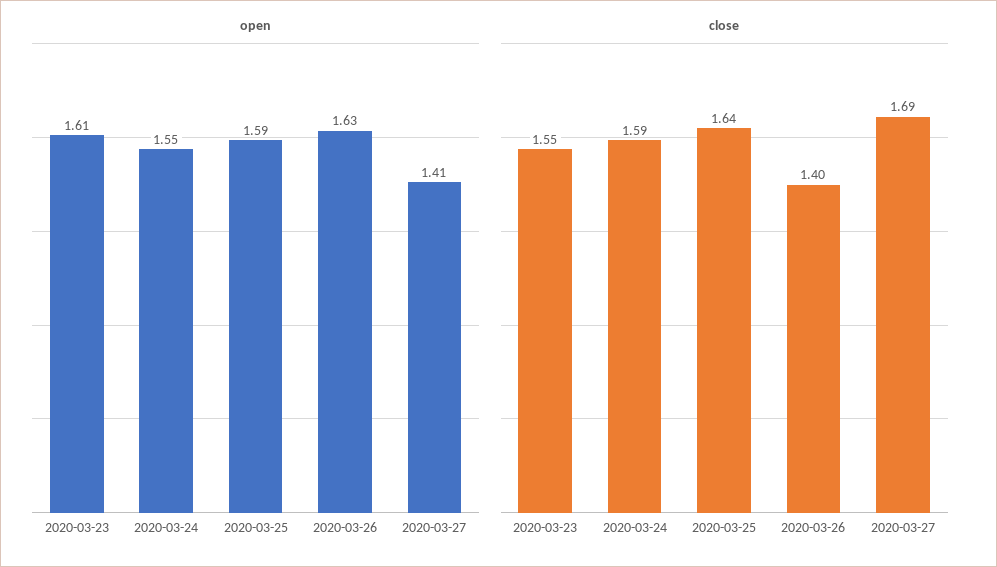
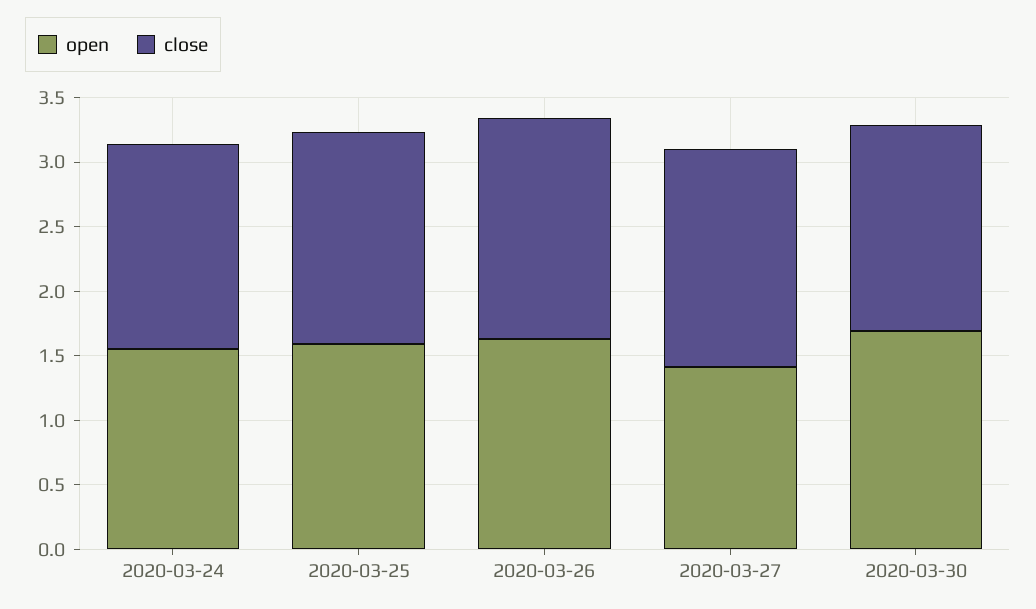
open, 2020-03-23: 1.61 -> none
close, 2020-03-23: 1.55 -> none
close, 2020-03-26: 1.4 -> 1.7
open, 2020-03-30: none -> 1.7
close, 2020-03-30: none -> 1.6

